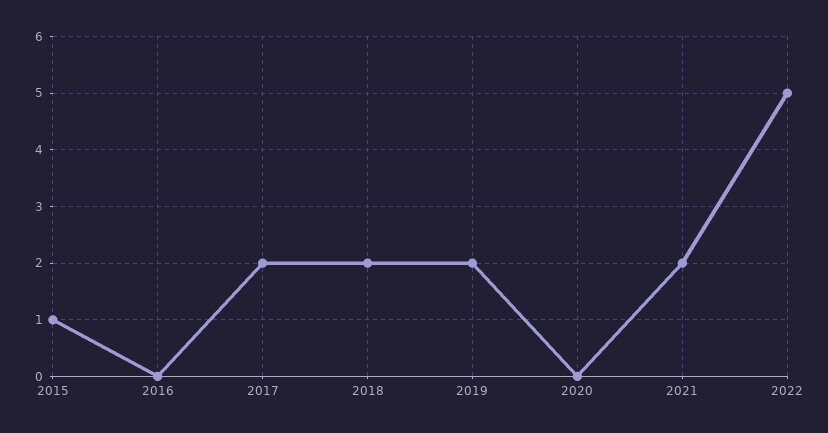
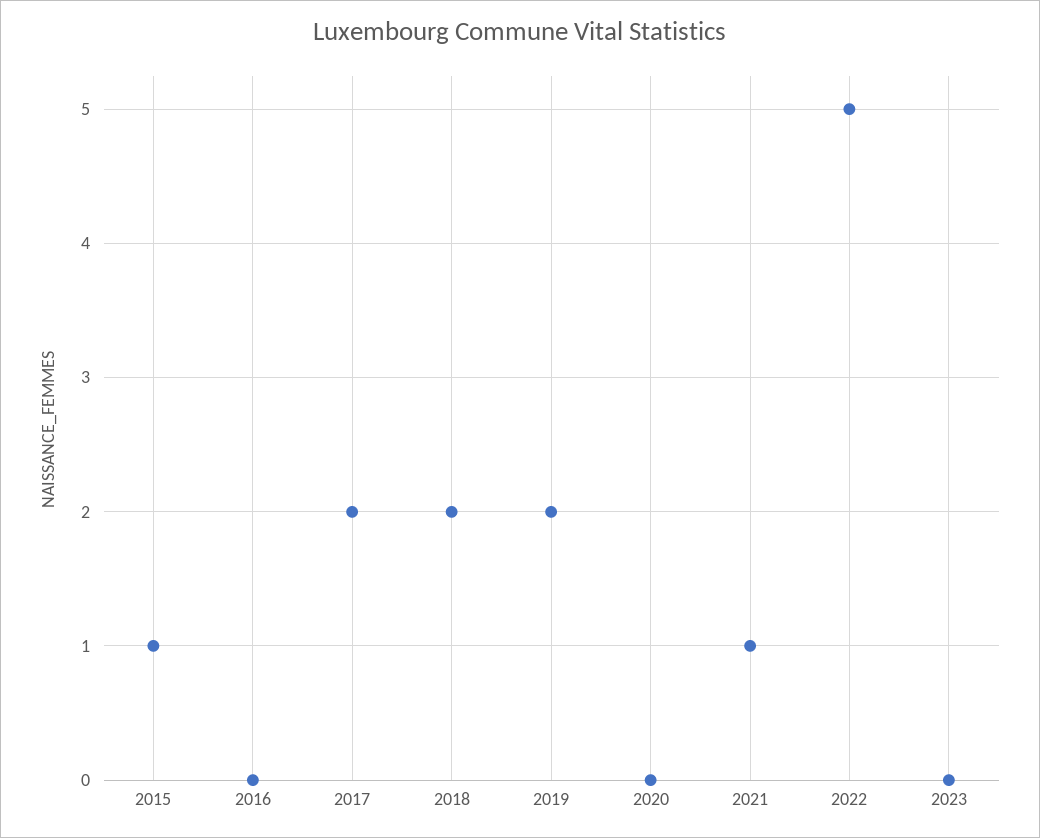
2021: 2 -> 1
2023: none -> 0

